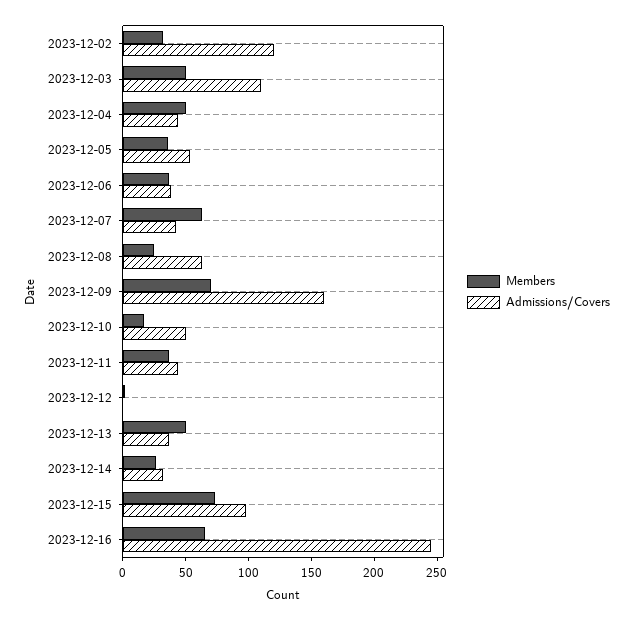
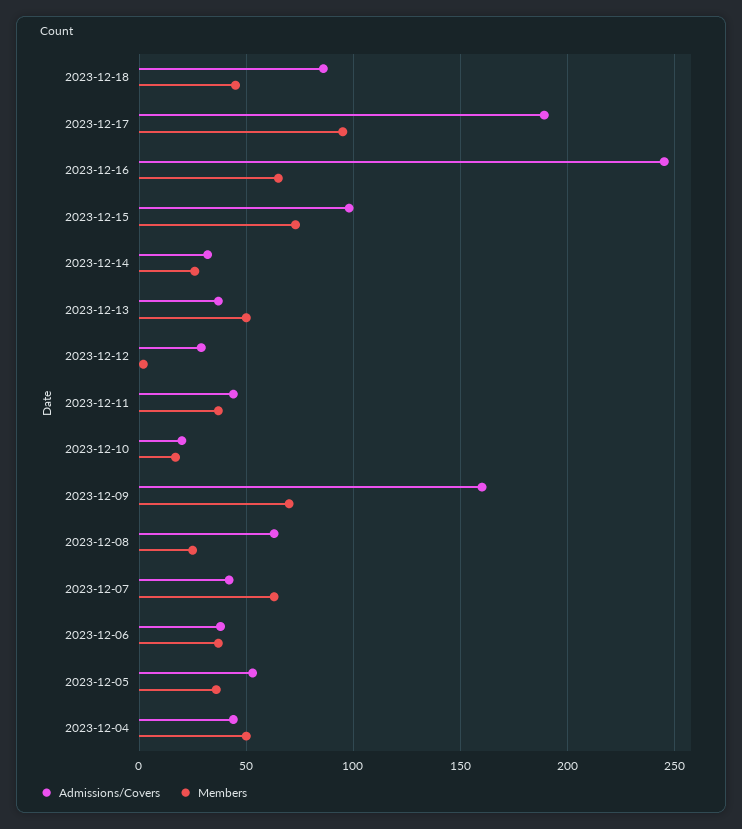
Members, 2023-12-02: 30 -> none
Admissions/Covers, 2023-12-02: 120 -> none
Members, 2023-12-03: 50 -> none
Admissions/Covers, 2023-12-03: 110 -> none
Admissions/Covers, 2023-12-10: 50 -> 20
Admissions/Covers, 2023-12-12: 0 -> 30
Admissions/Covers, 2023-12-18: none -> 85
Members, 2023-12-18: none -> 45
Admissions/Covers, 2023-12-17: none -> 190
Members, 2023-12-17: none -> 95

